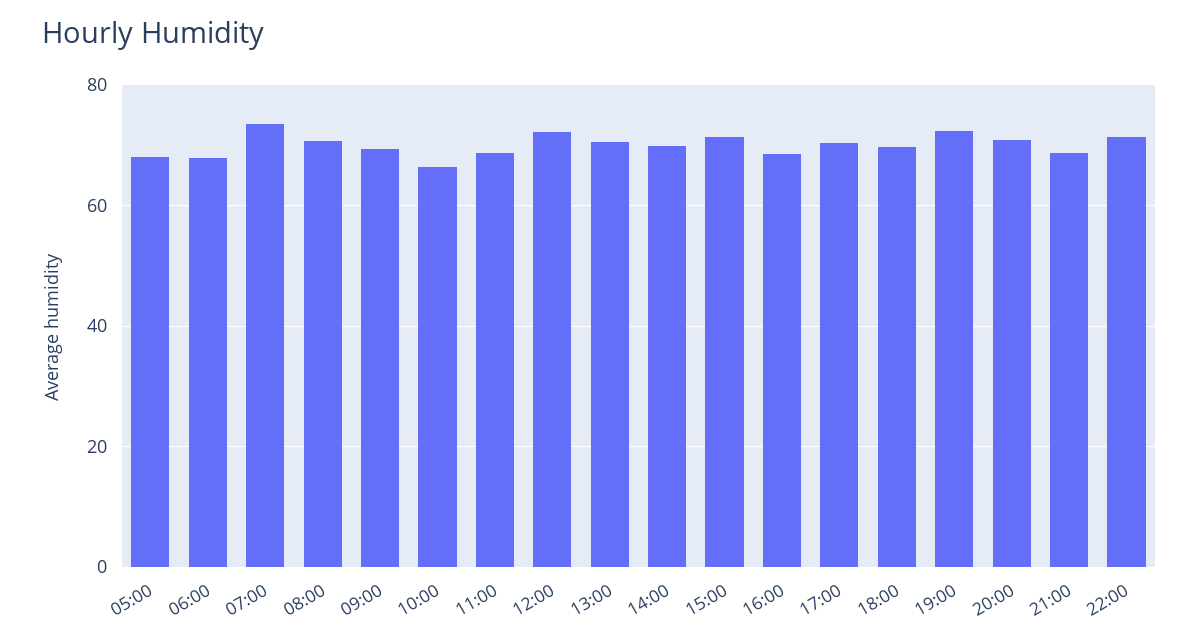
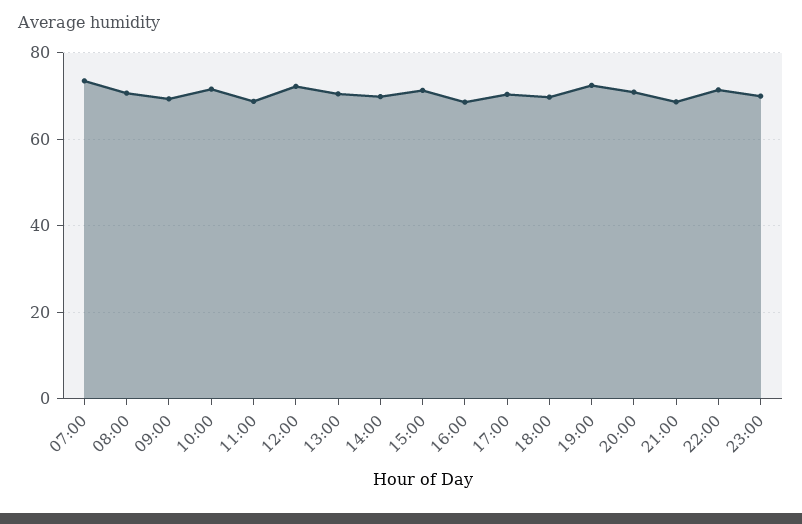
05:00: 68 -> none
06:00: 68 -> none
10:00: 66 -> 72
23:00: none -> 70

